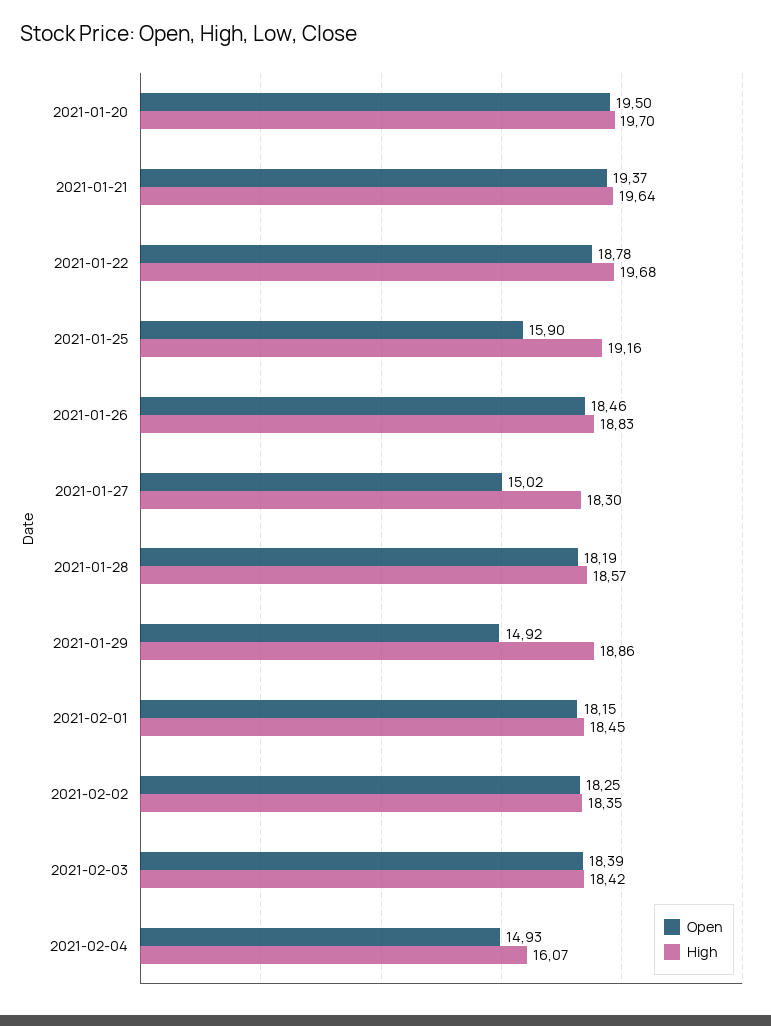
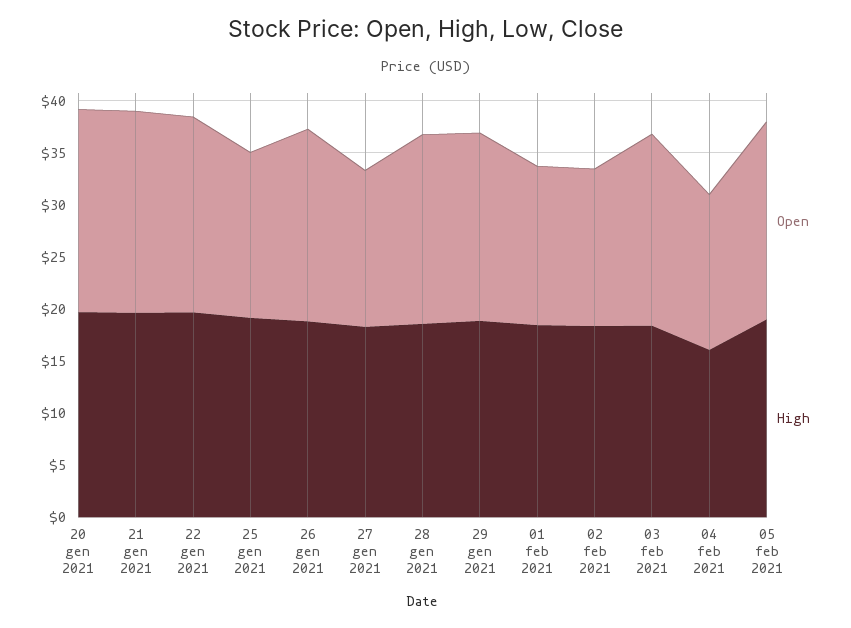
Open, 2021-01-29: 14.92 -> 18
Open, 2021-02-01: 18.15 -> 15
Open, 2021-02-02: 18.25 -> 15
Open, 05 feb 2021: none -> 19
High, 05 feb 2021: none -> 19

